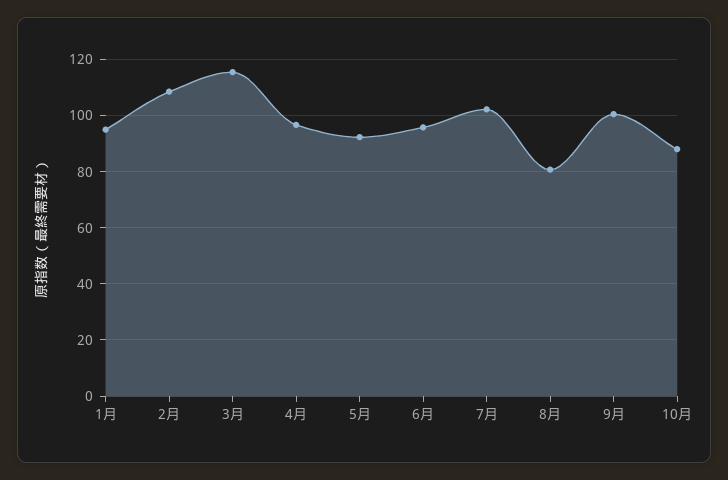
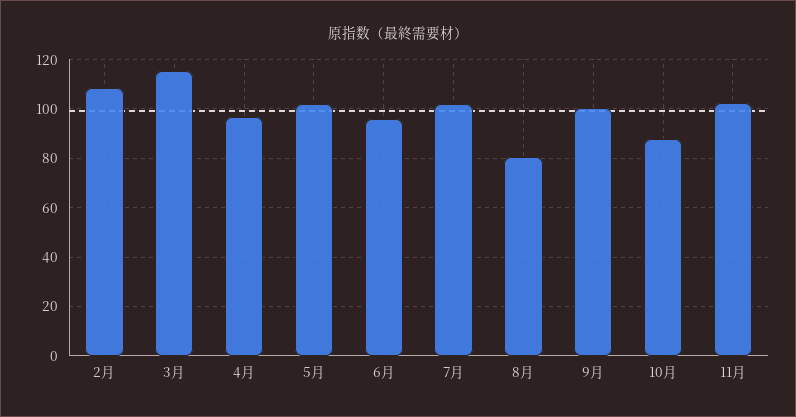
1月: 95 -> none
5月: 92.5 -> 102.5
11月: none -> 102.5

